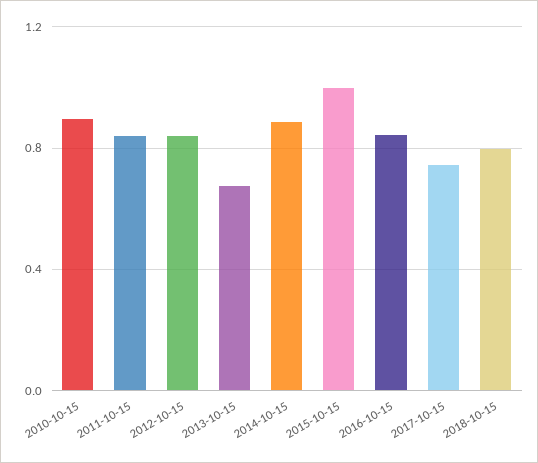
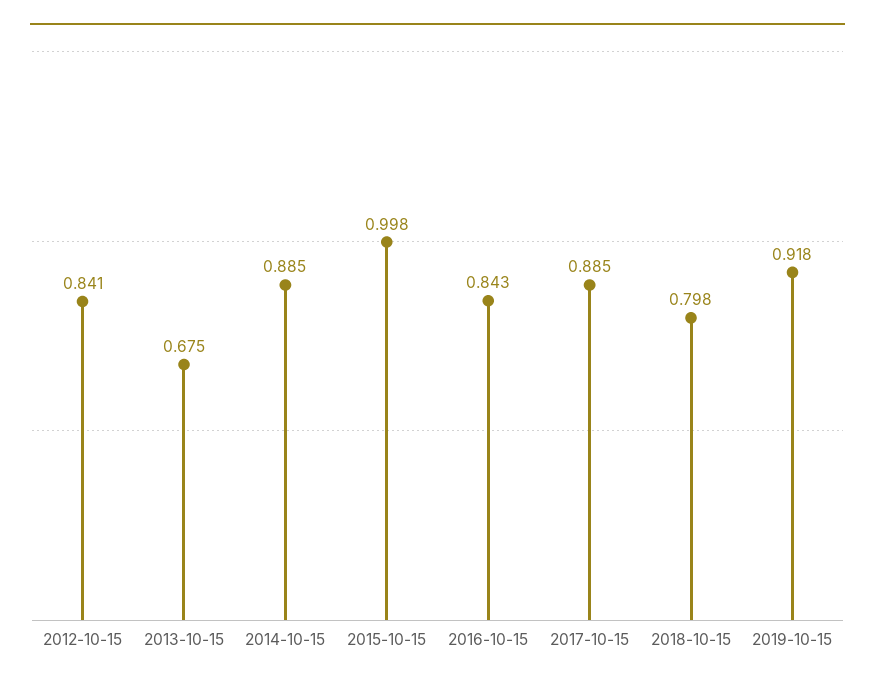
2010-10-15: 0.9 -> none
2011-10-15: 0.85 -> none
2017-10-15: 0.75 -> 0.885
2019-10-15: none -> 0.918

